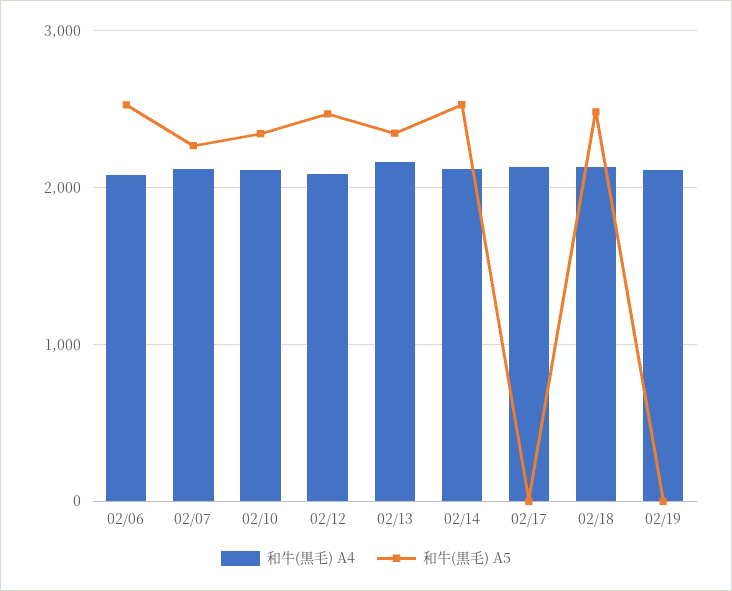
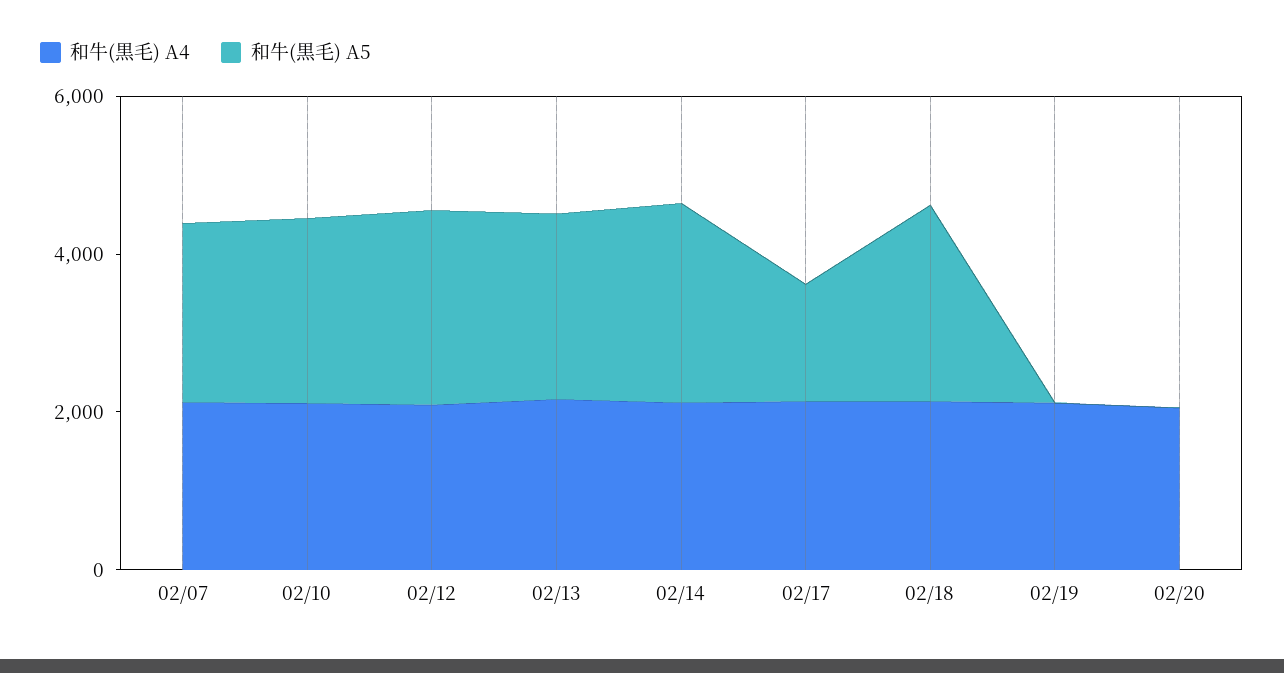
和牛(黒毛) A4, 02/06: 2100 -> none
和牛(黒毛) A5, 02/06: 2500 -> none
和牛(黒毛) A5, 02/17: 0 -> 1500
和牛(黒毛) A4, 02/20: none -> 2000
和牛(黒毛) A5, 02/20: none -> 0

